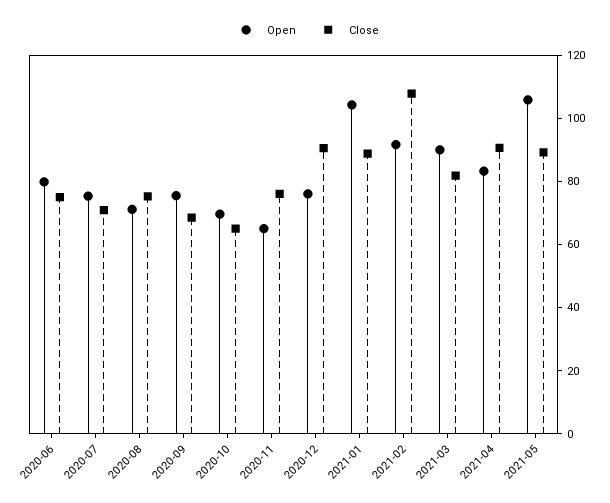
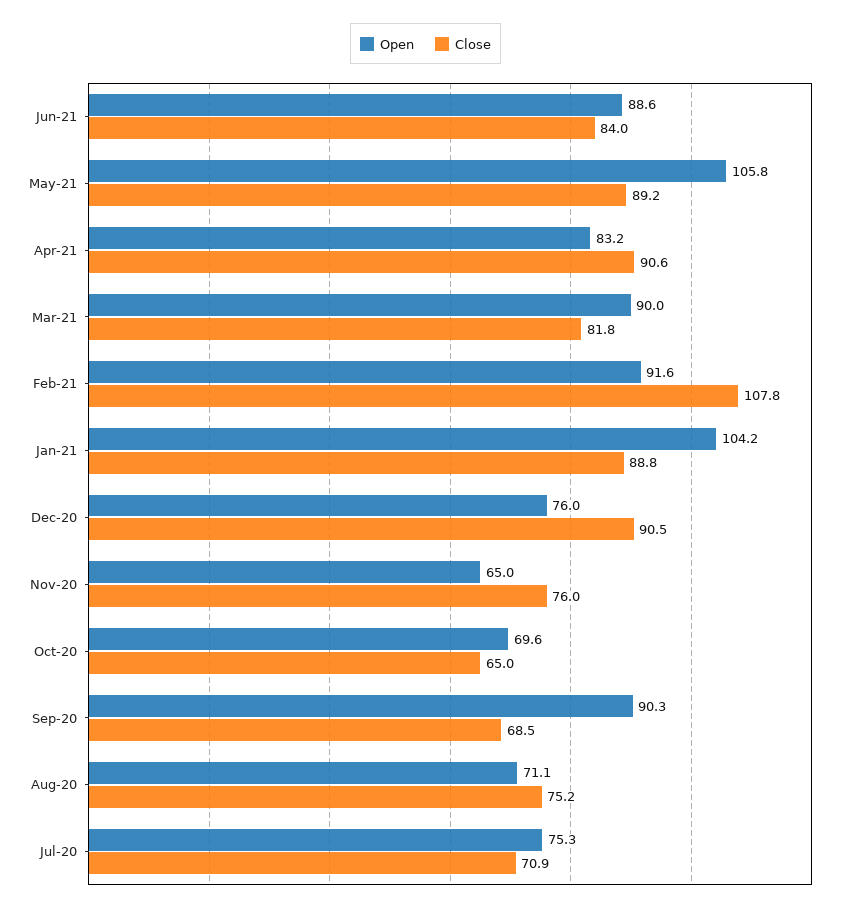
Open, 2020-06: 80 -> none
Close, 2020-06: 75 -> none
Open, 2020-09: 75 -> 90.3
Open, Jun-21: none -> 88.6
Close, Jun-21: none -> 84

